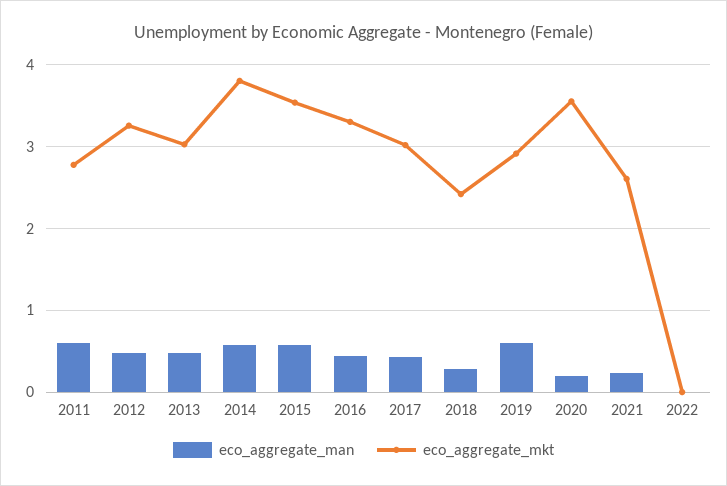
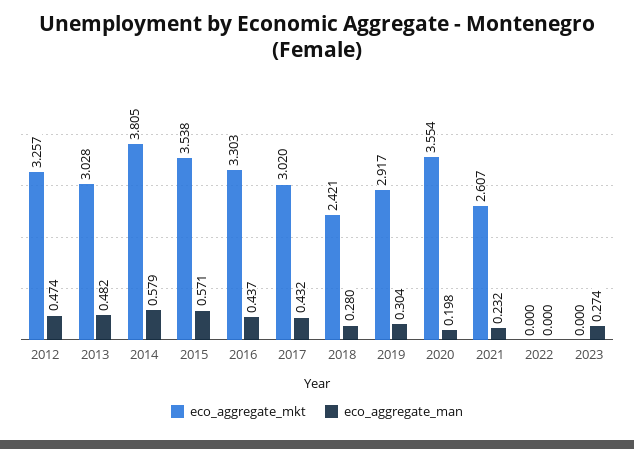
eco_aggregate_man, 2011: 0.6 -> none
eco_aggregate_mkt, 2011: 2.8 -> none
eco_aggregate_man, 2019: 0.6 -> 0.304
eco_aggregate_mkt, 2023: none -> 0
eco_aggregate_man, 2023: none -> 0.274

